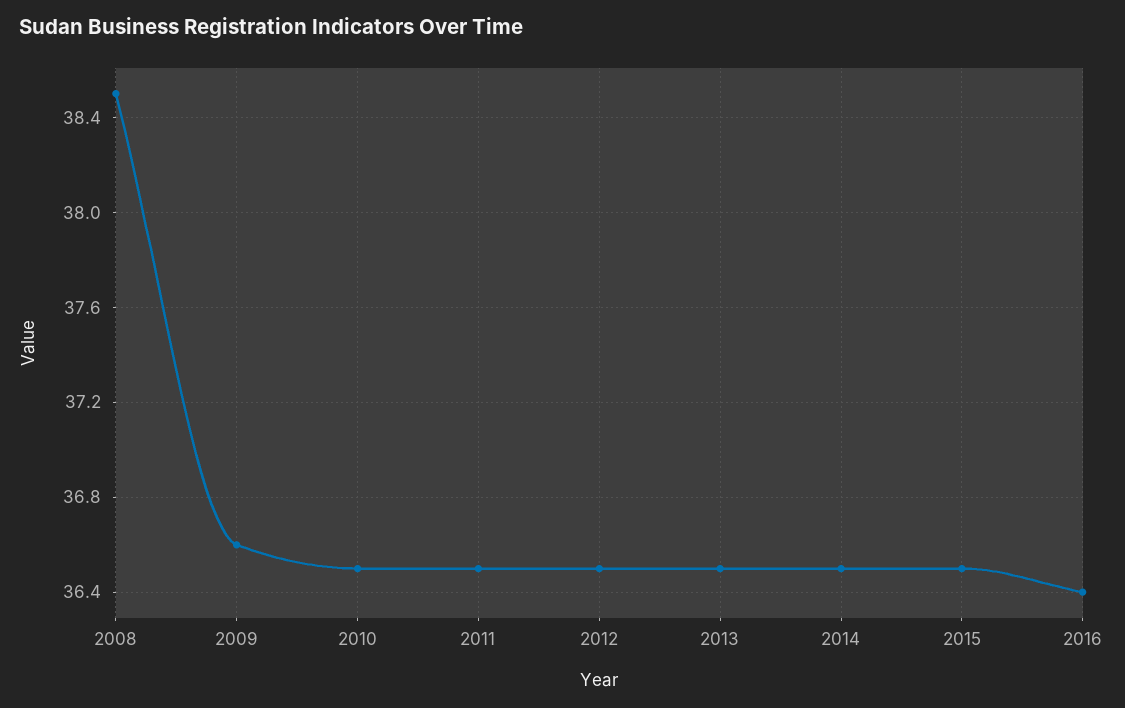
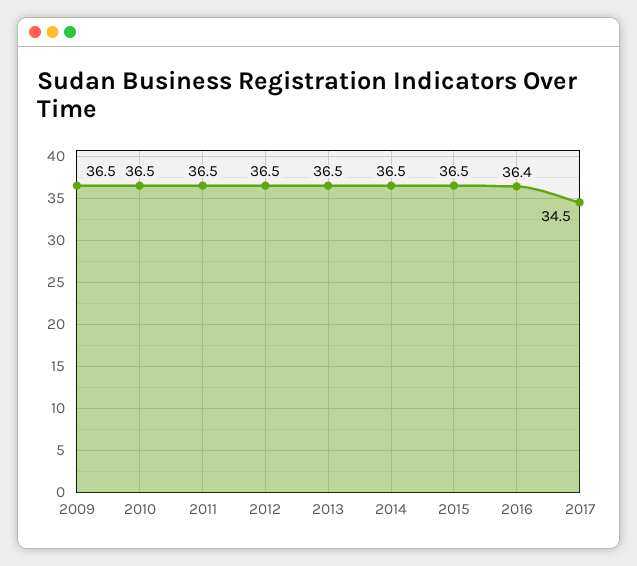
2008: 38.5 -> none
2009: 36.6 -> 36.5
2017: none -> 34.5

